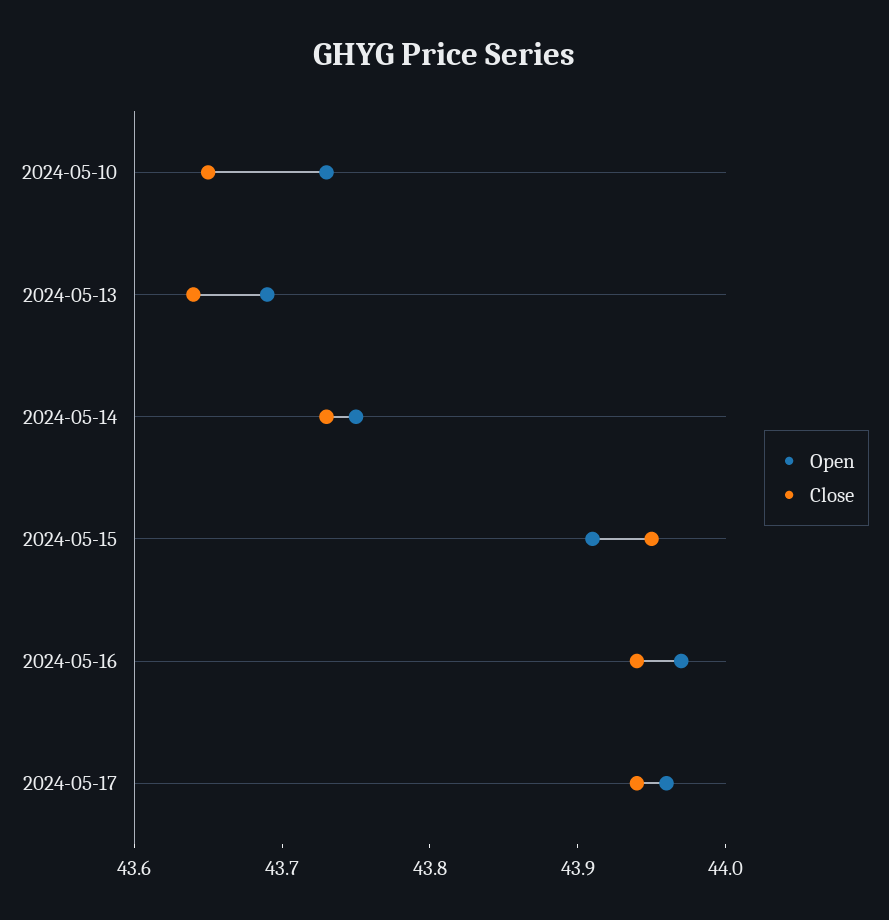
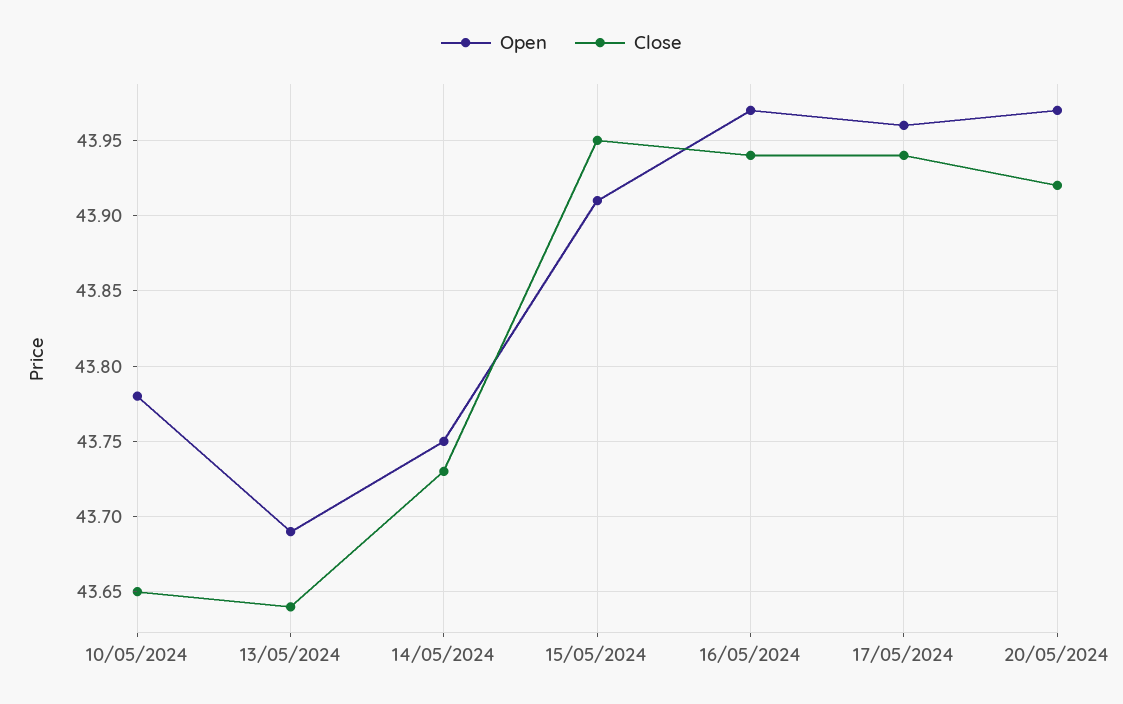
Open, 2024-05-10: 43.73 -> 43.78
Open, 20/05/2024: none -> 43.97
Close, 20/05/2024: none -> 43.92

